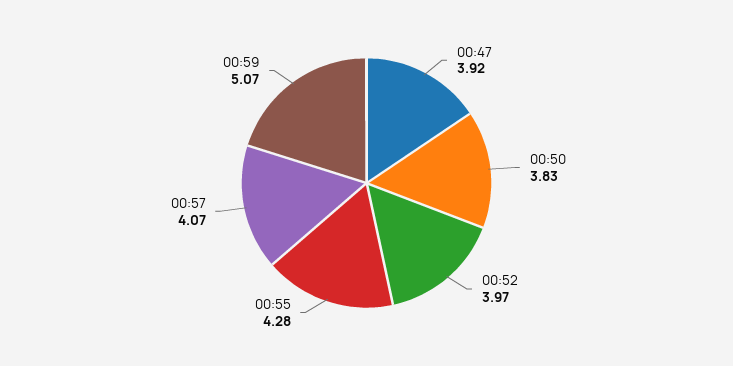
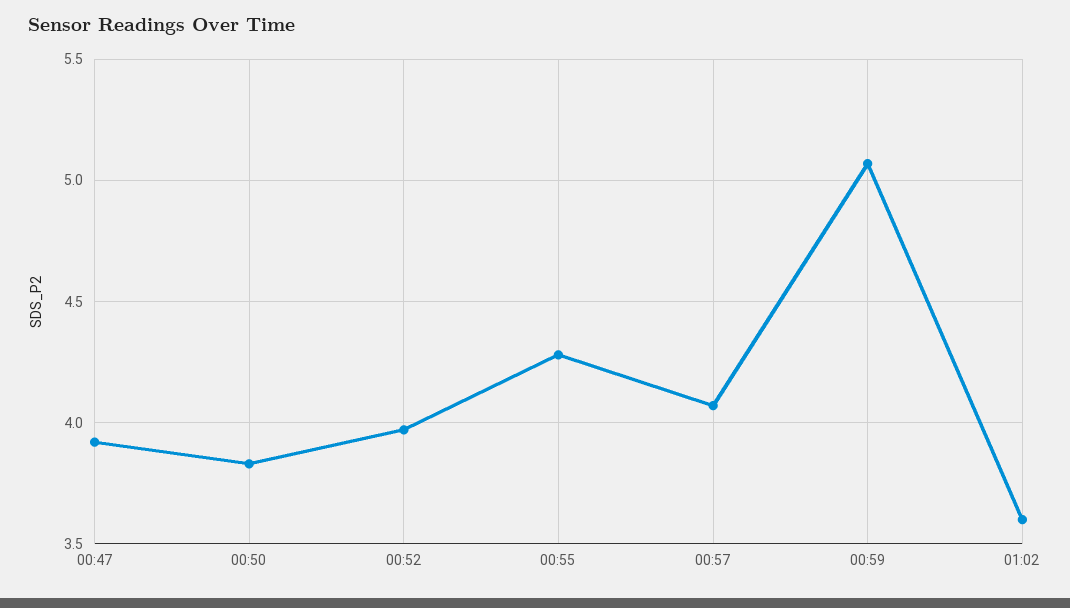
01:02: none -> 3.6

